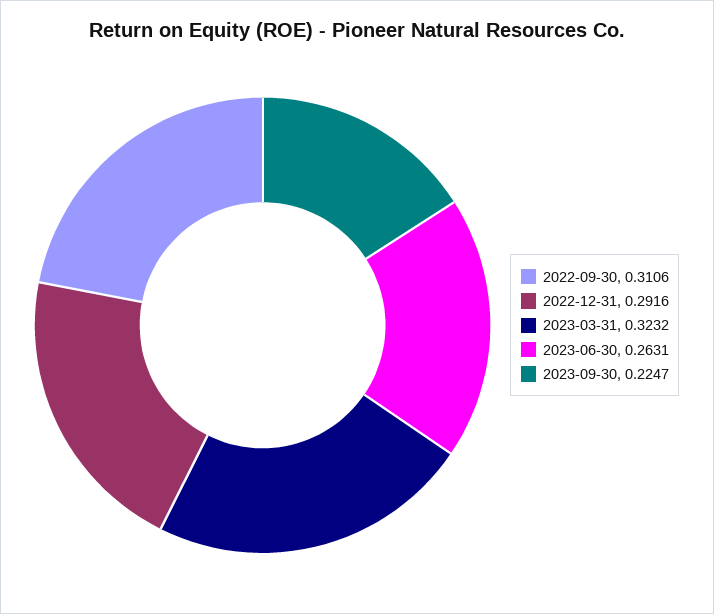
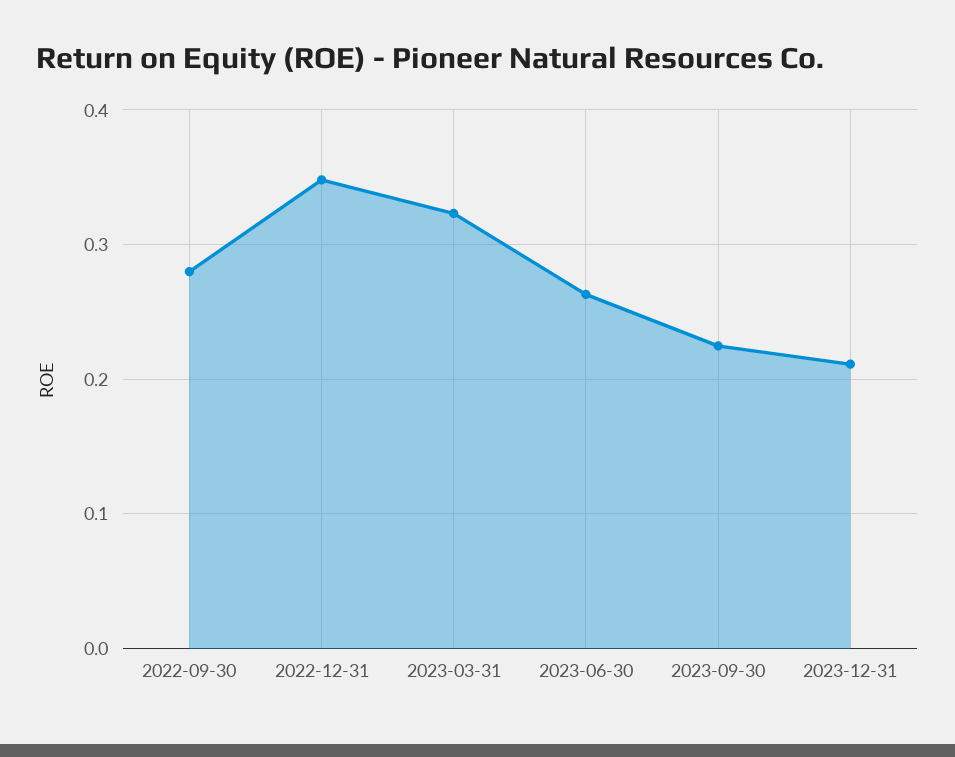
2022-09-30: 0.3106 -> 0.28
2022-12-31: 0.2916 -> 0.35
2023-12-31: none -> 0.21

